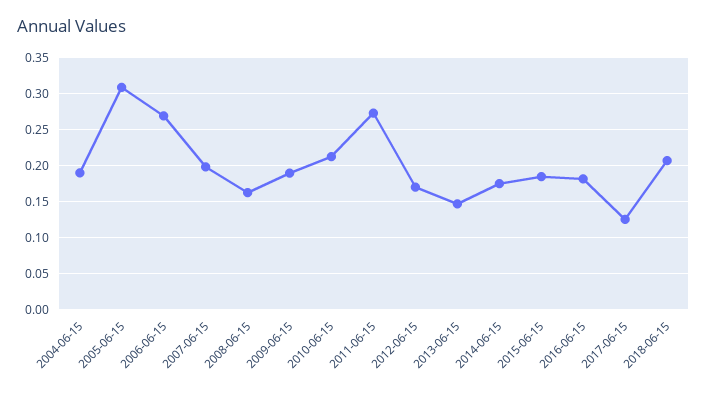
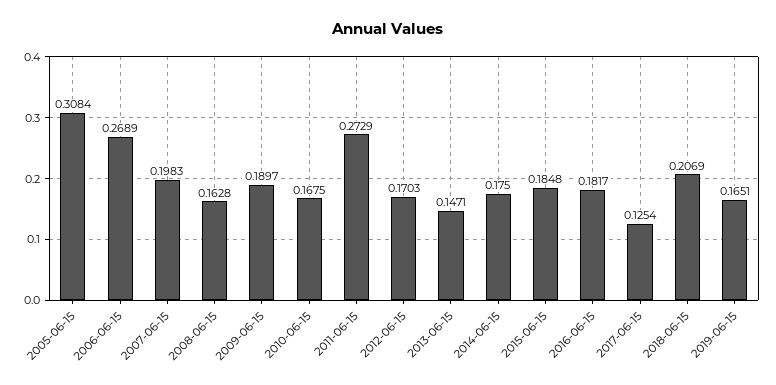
2004-06-15: 0.19 -> none
2010-06-15: 0.21 -> 0.1675
2019-06-15: none -> 0.1651

